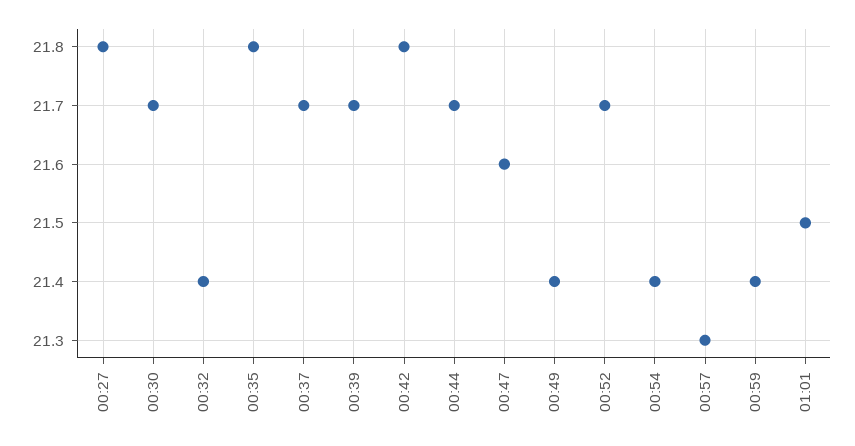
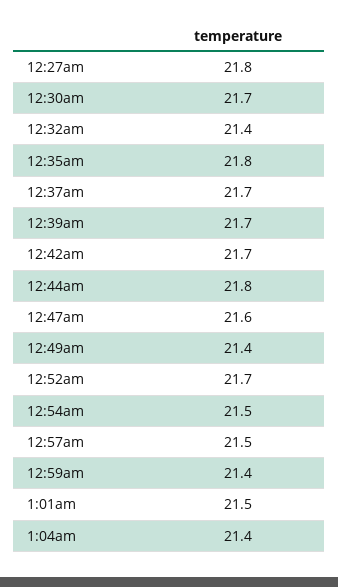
00:42: 21.8 -> 21.7
00:44: 21.7 -> 21.8
00:54: 21.4 -> 21.5
00:57: 21.3 -> 21.5
1:04am: none -> 21.4

